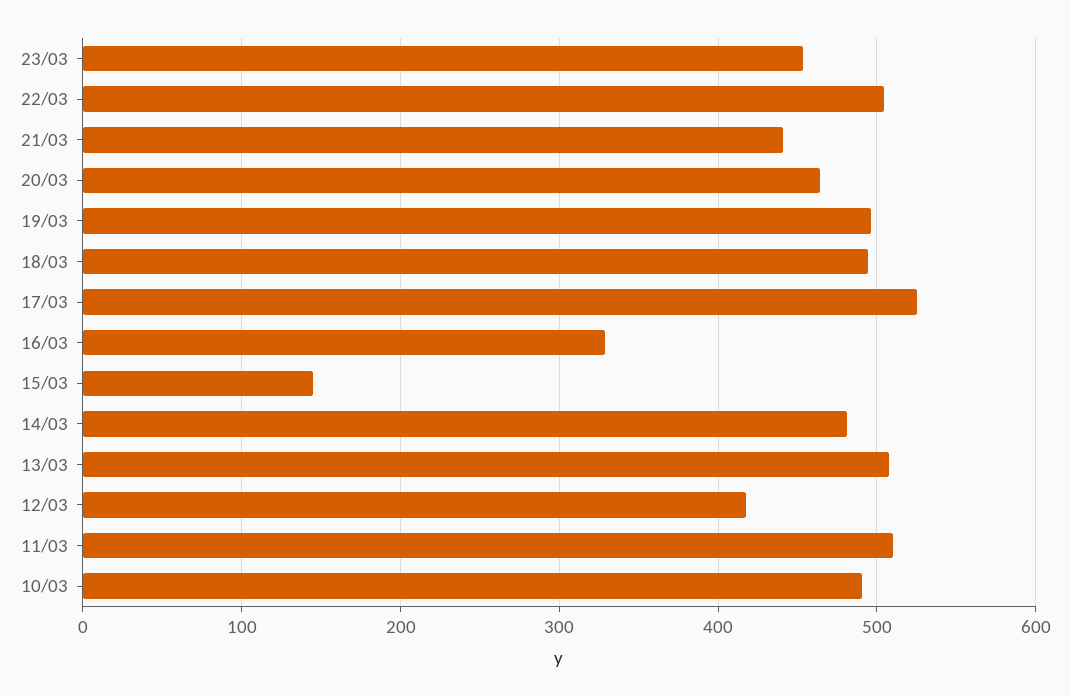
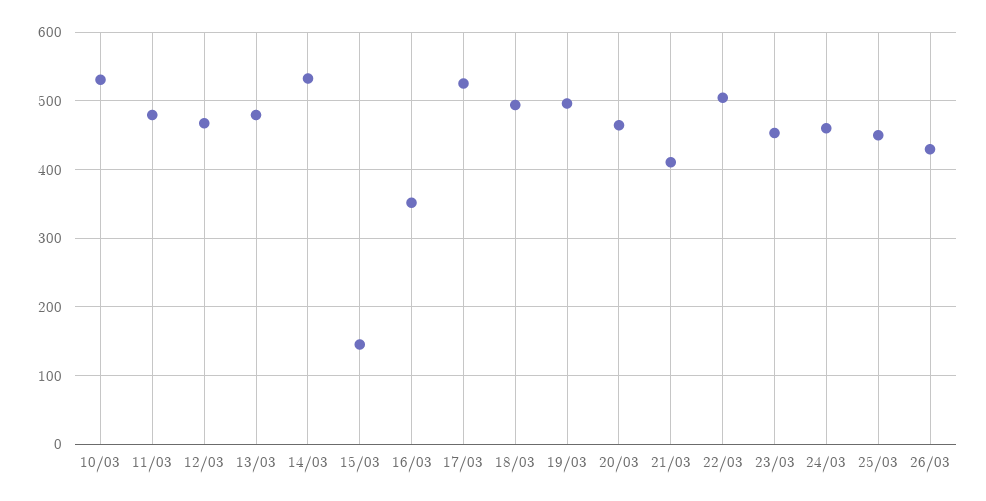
21/03: 440 -> 410
16/03: 330 -> 350
14/03: 480 -> 530
13/03: 510 -> 480
12/03: 420 -> 470
11/03: 510 -> 480
10/03: 490 -> 530
24/03: none -> 460
25/03: none -> 450
26/03: none -> 430

